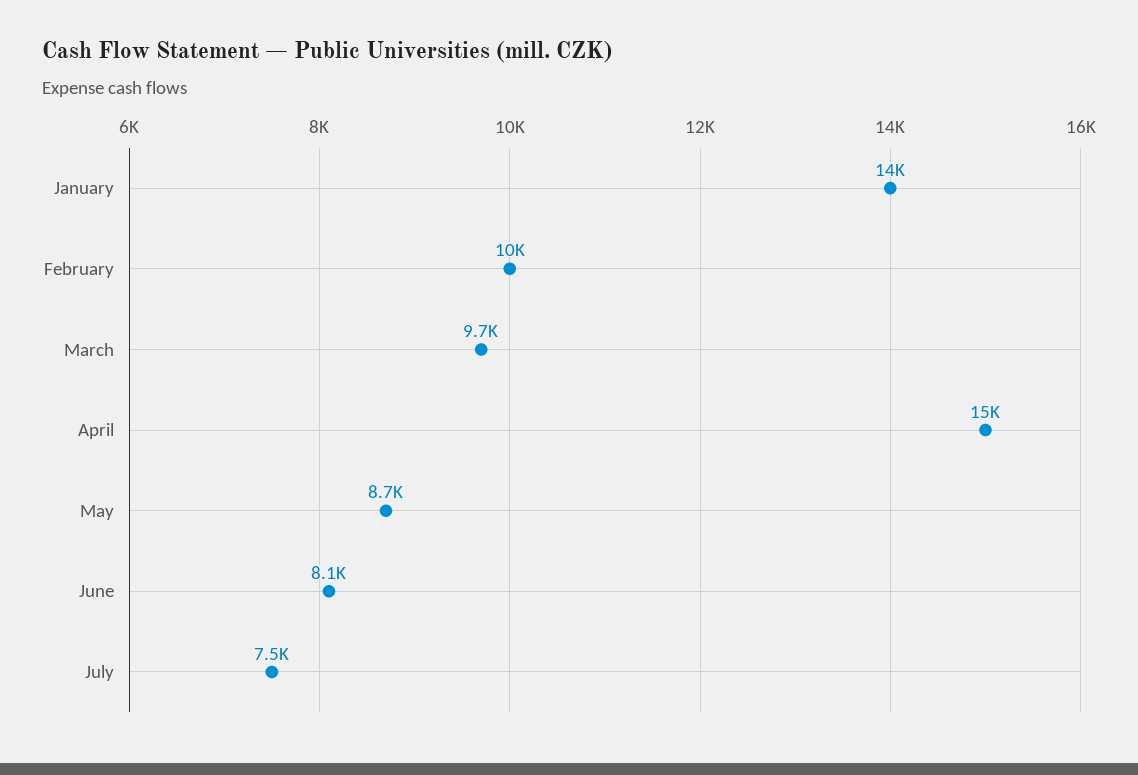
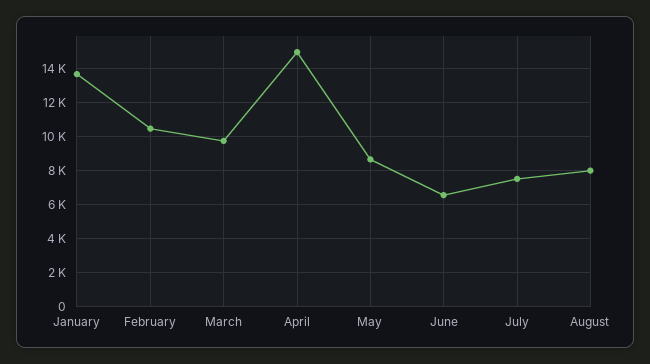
June: 8100 -> 6500
August: none -> 8000

